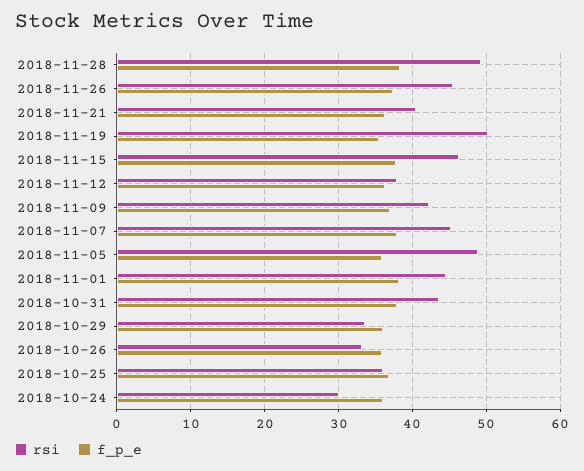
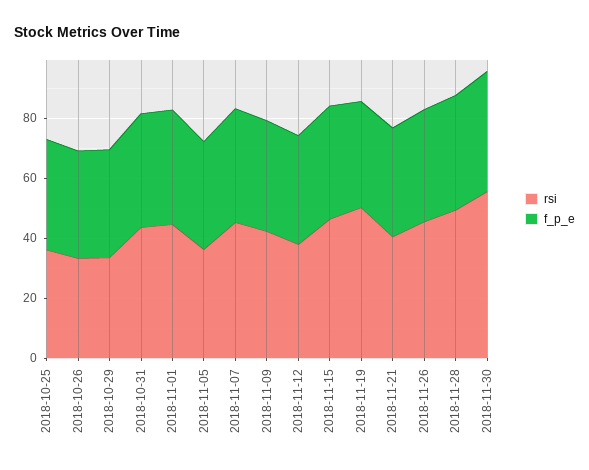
rsi, 2018-11-05: 49 -> 35
rsi, 2018-10-24: 30 -> none
f_p_e, 2018-10-24: 36 -> none
rsi, 2018-11-30: none -> 55
f_p_e, 2018-11-30: none -> 40

